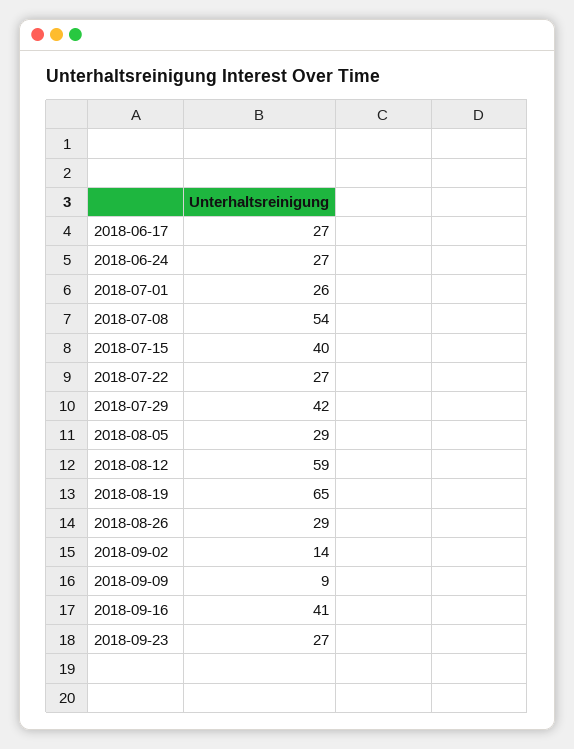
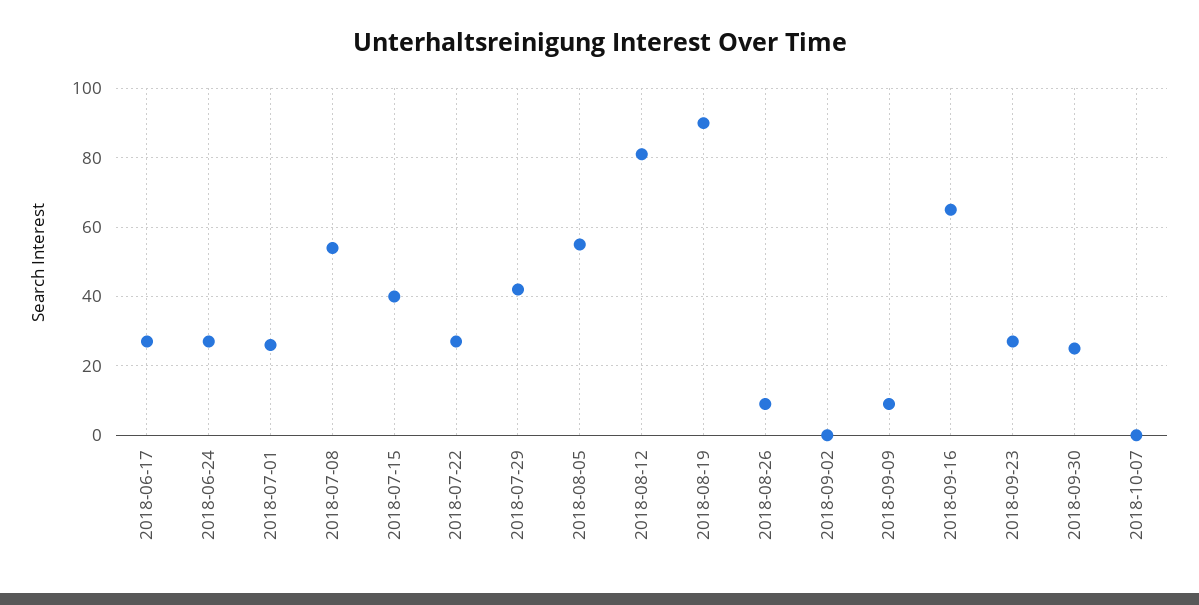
2018-08-05: 29 -> 55
2018-08-12: 59 -> 80
2018-08-19: 65 -> 90
2018-08-26: 29 -> 10
2018-09-02: 14 -> 0
2018-09-16: 41 -> 65
2018-09-30: none -> 25
2018-10-07: none -> 0

